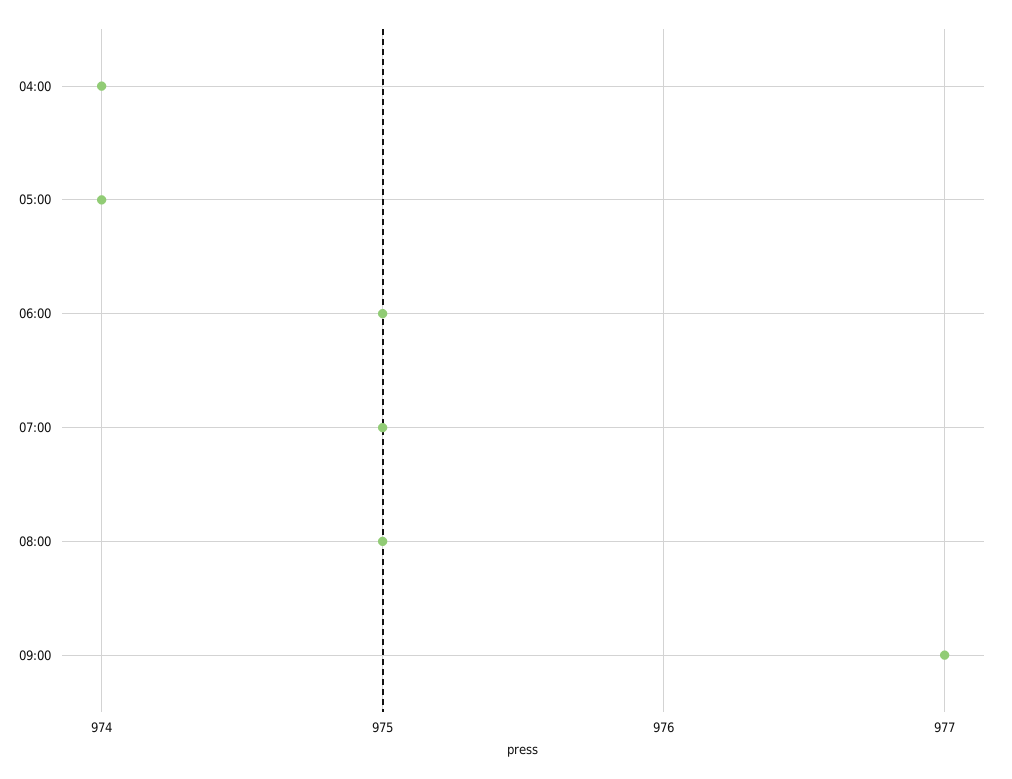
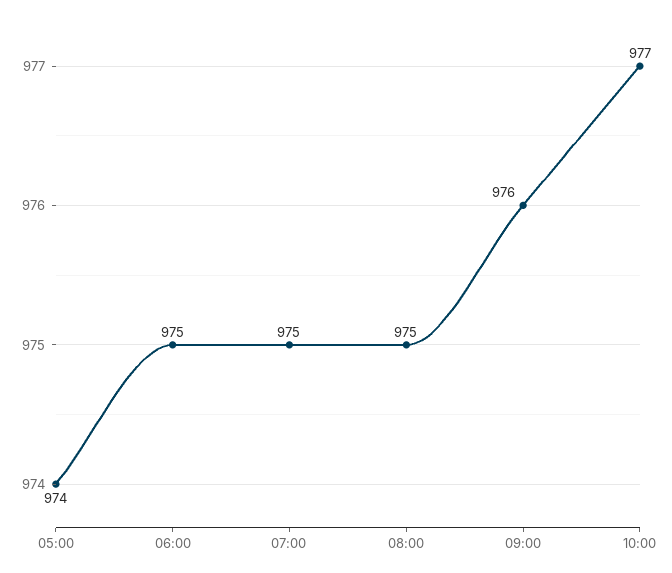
04:00: 974 -> none
09:00: 977 -> 976
10:00: none -> 977

